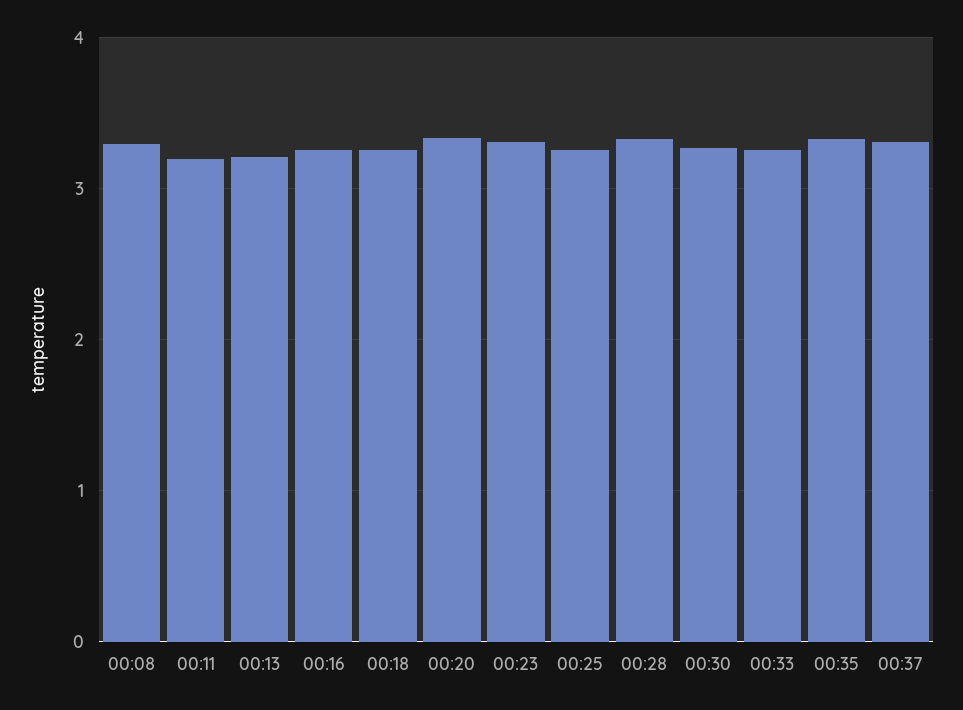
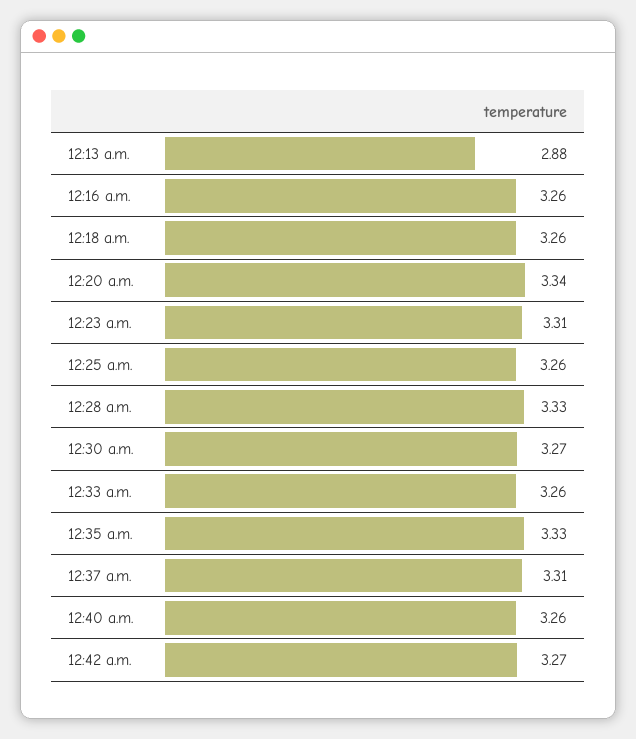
00:08: 3.3 -> none
00:11: 3.2 -> none
00:13: 3.2 -> 2.88
12:40 a.m.: none -> 3.26
12:42 a.m.: none -> 3.27

